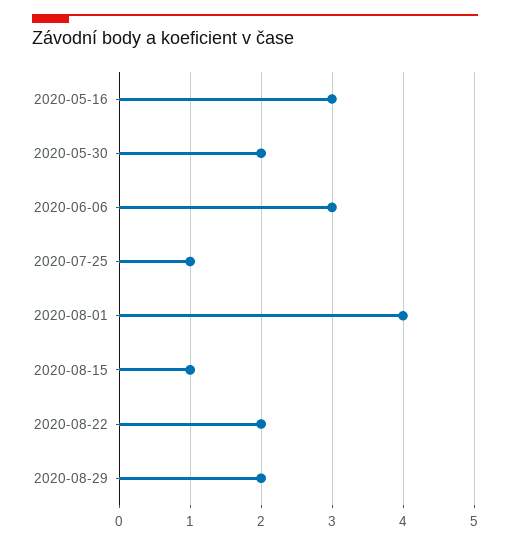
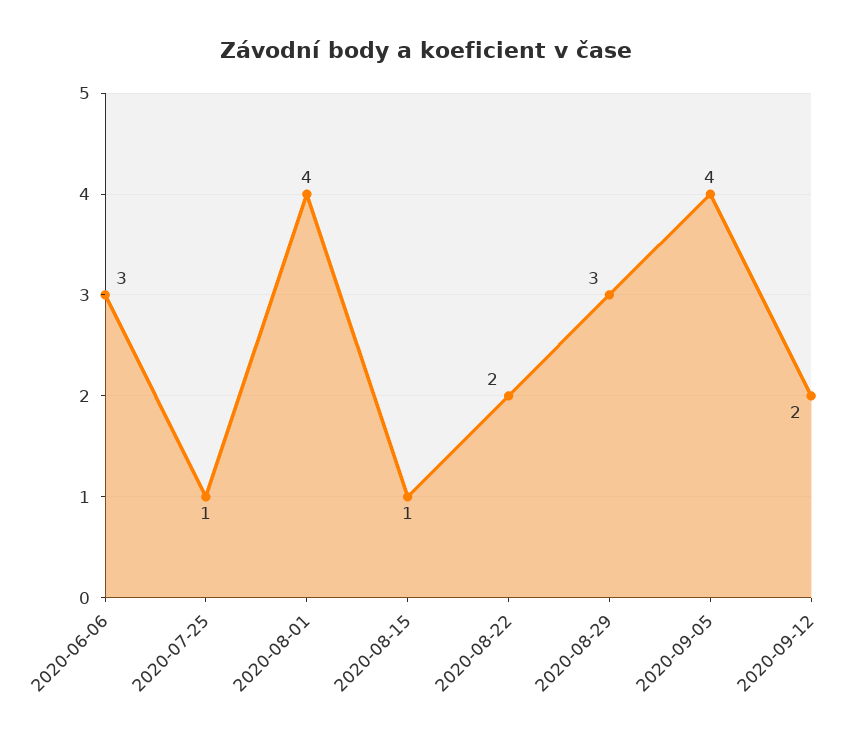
2020-05-16: 3 -> none
2020-05-30: 2 -> none
2020-08-29: 2 -> 3
2020-09-05: none -> 4
2020-09-12: none -> 2

